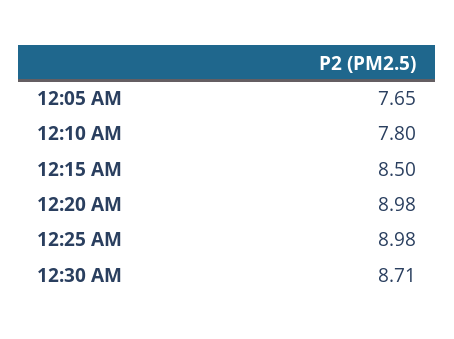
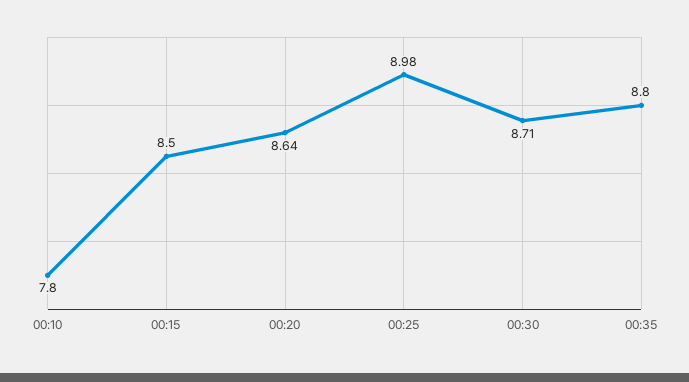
12:05 AM: 7.65 -> none
12:20 AM: 8.98 -> 8.64
00:35: none -> 8.8

